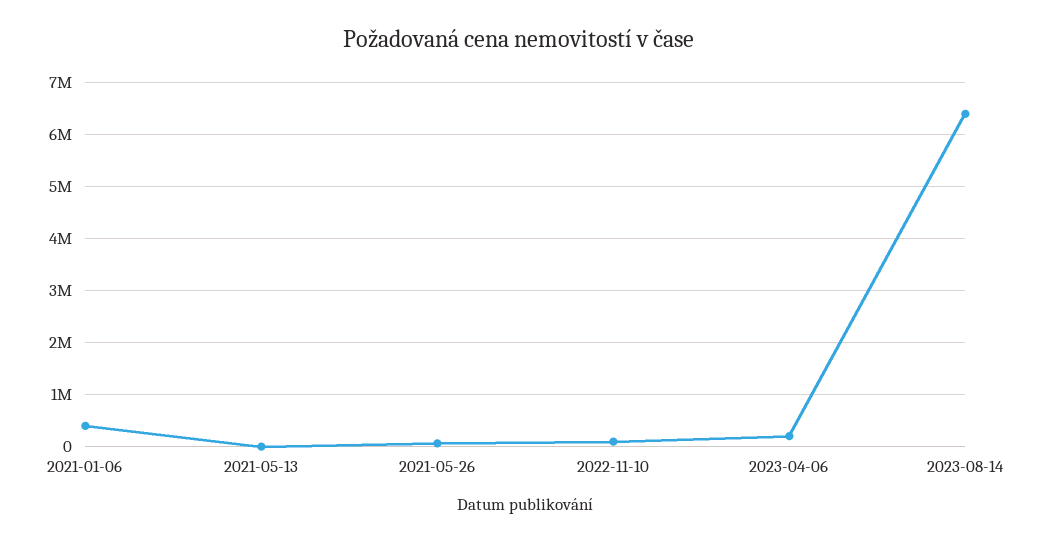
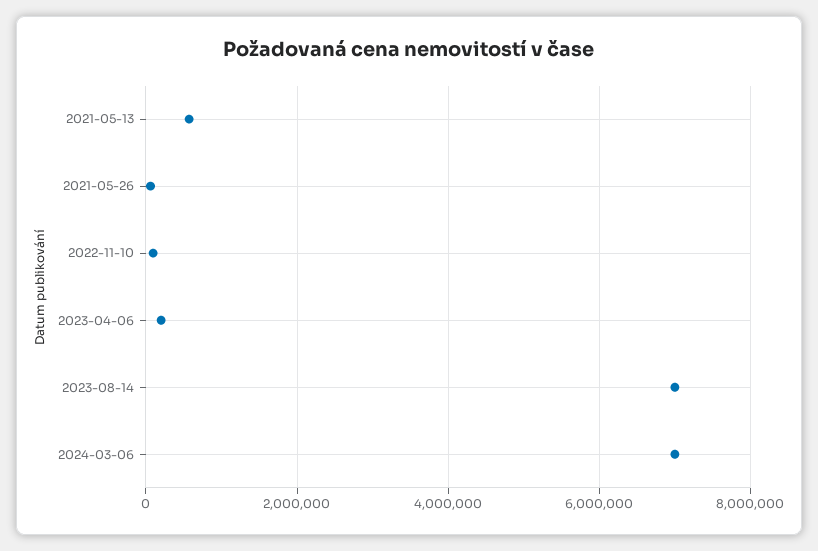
2021-01-06: 400000 -> none
2021-05-13: 0 -> 600000
2023-08-14: 6400000 -> 7000000
2024-03-06: none -> 7000000

